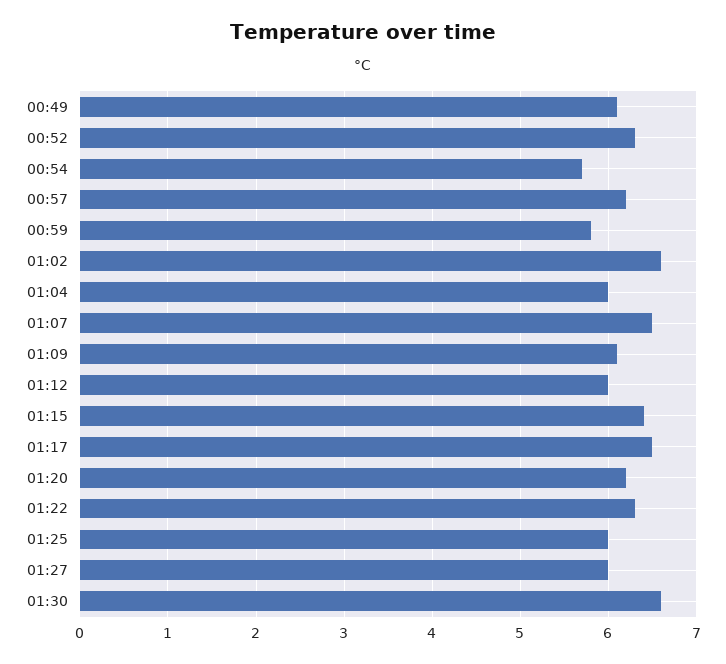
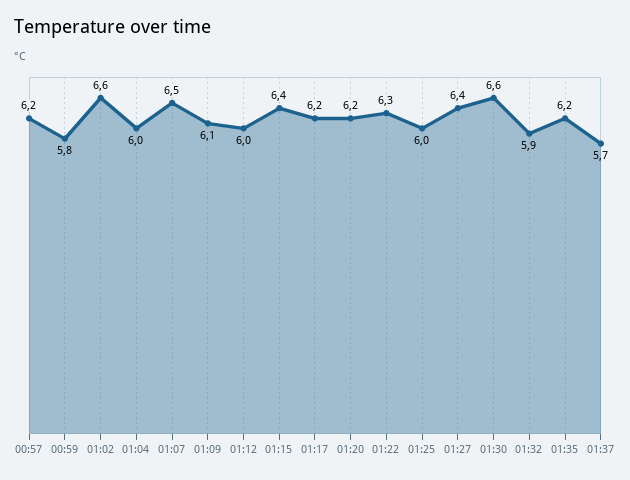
00:49: 6.1 -> none
00:52: 6.3 -> none
00:54: 5.7 -> none
01:17: 6.5 -> 6.2
01:27: 6 -> 6.4
01:32: none -> 5.9
01:35: none -> 6.2
01:37: none -> 5.7

